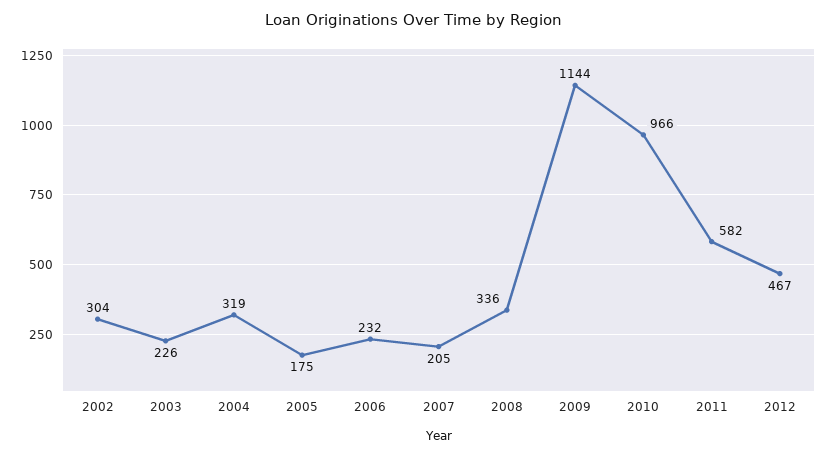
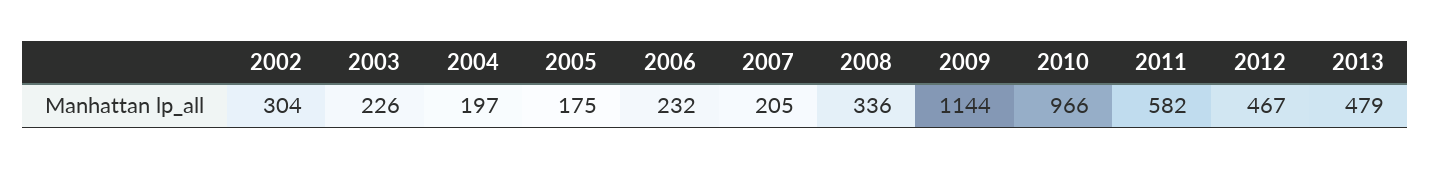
2004: 319 -> 197
2013: none -> 479

